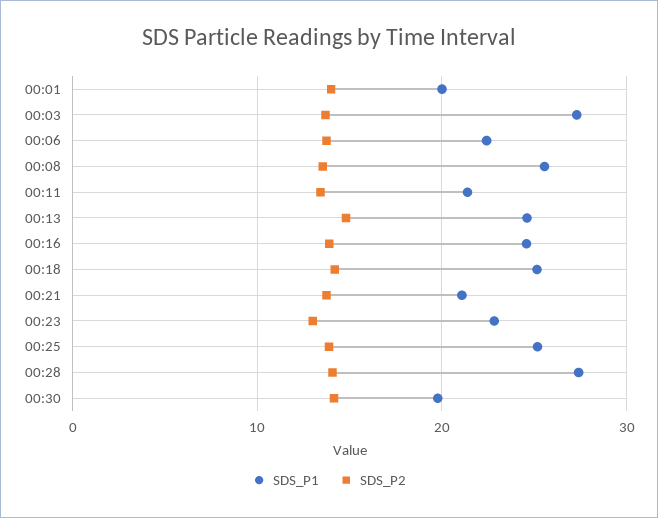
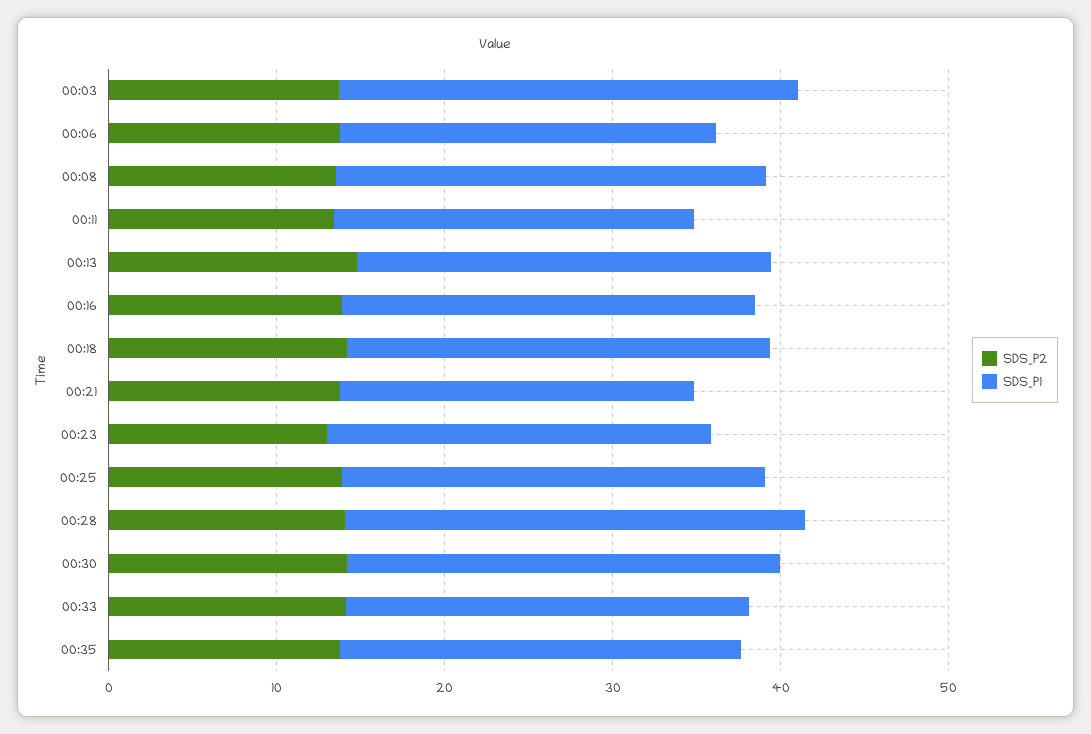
SDS_P1, 00:01: 20 -> none
SDS_P2, 00:01: 14 -> none
SDS_P1, 00:30: 20 -> 26
SDS_P2, 00:33: none -> 14
SDS_P1, 00:33: none -> 24
SDS_P2, 00:35: none -> 14
SDS_P1, 00:35: none -> 24

